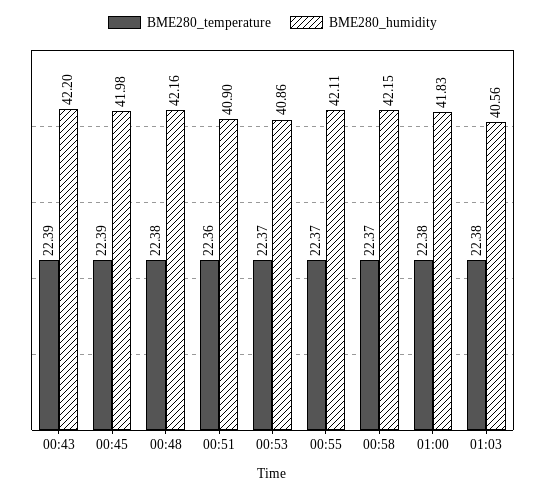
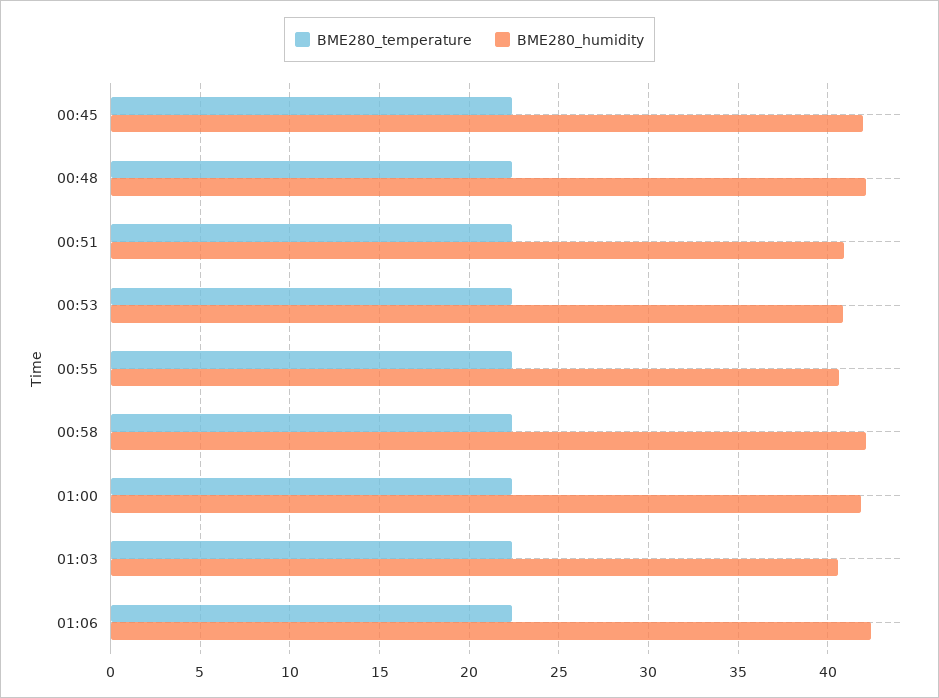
BME280_temperature, 00:43: 22.39 -> none
BME280_humidity, 00:43: 42.2 -> none
BME280_humidity, 00:55: 42.11 -> 40.5
BME280_temperature, 01:06: none -> 22.5
BME280_humidity, 01:06: none -> 42.5

